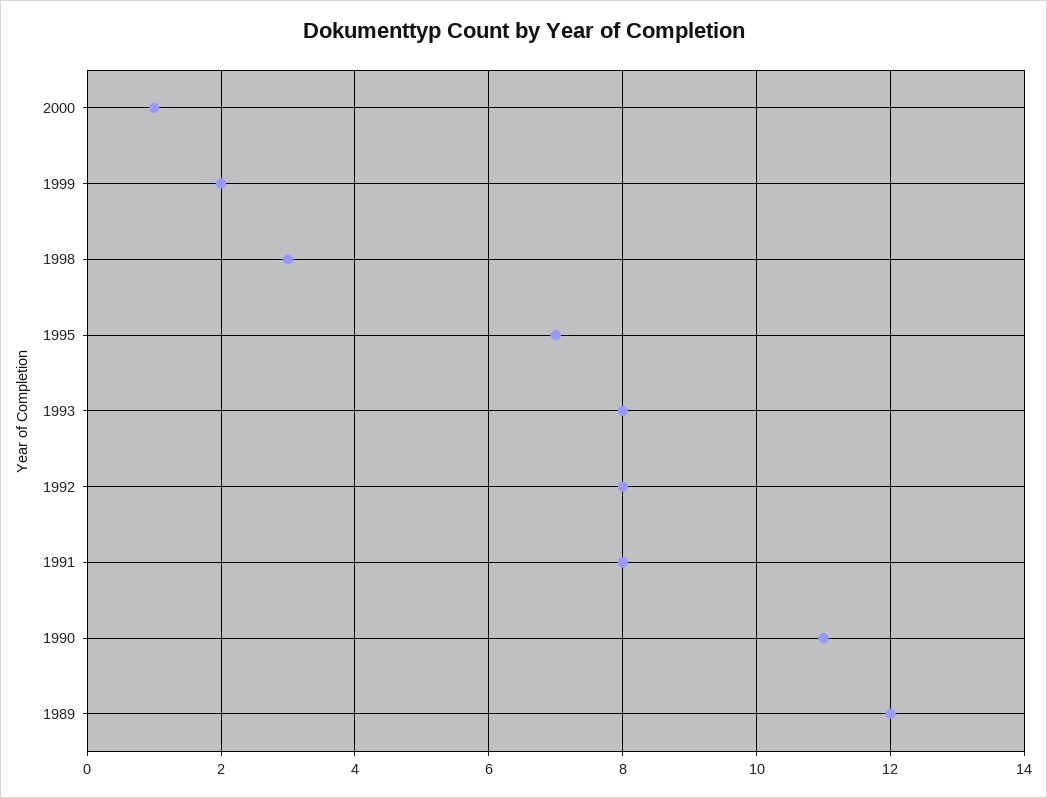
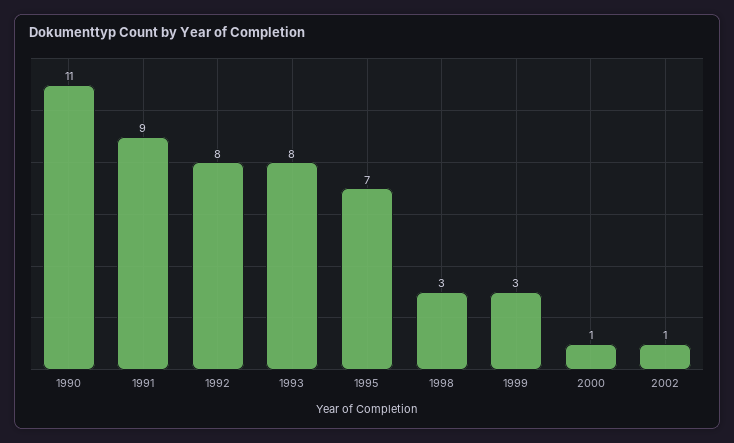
1999: 2 -> 3
1991: 8 -> 9
1989: 12 -> none
2002: none -> 1

